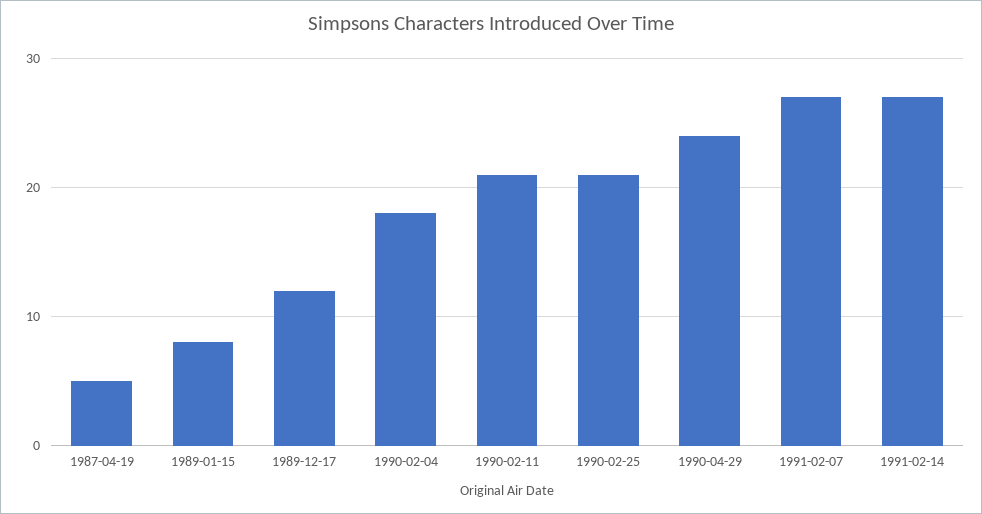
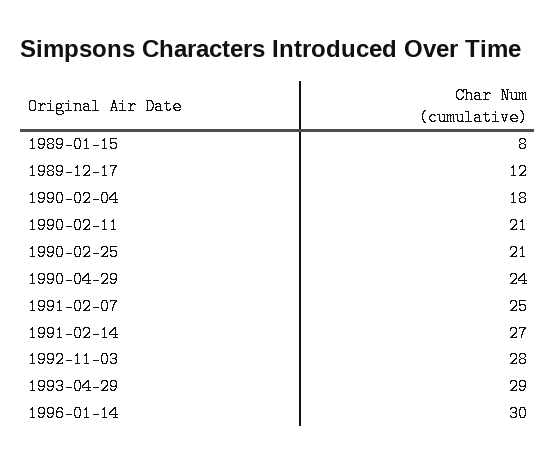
1987-04-19: 5 -> none
1991-02-07: 27 -> 25
1992-11-03: none -> 28
1993-04-29: none -> 29
1996-01-14: none -> 30

